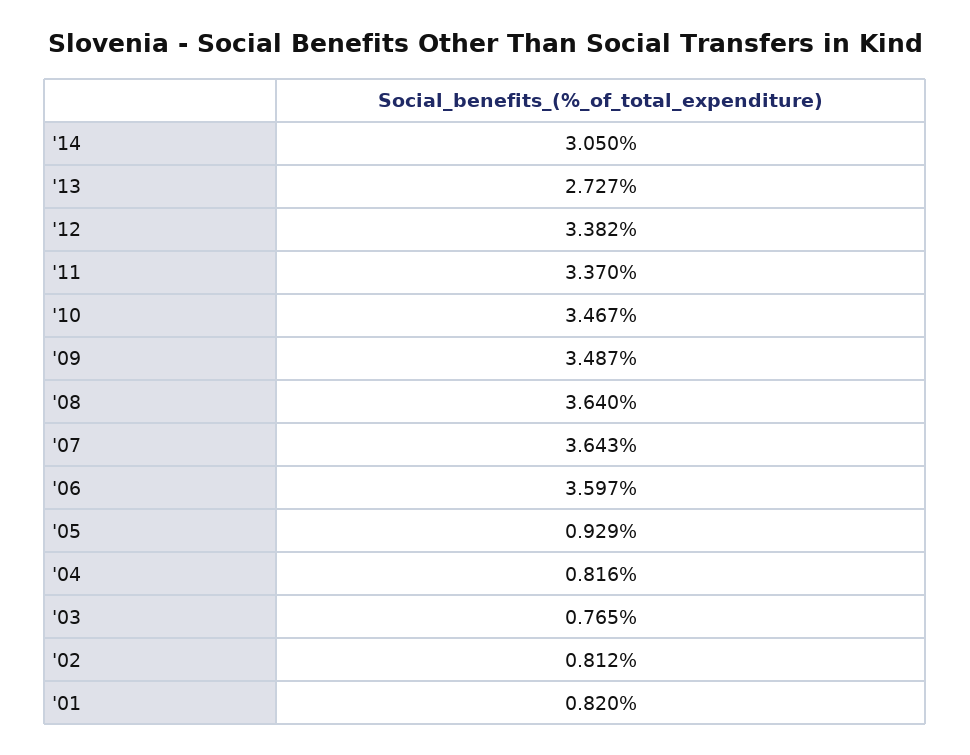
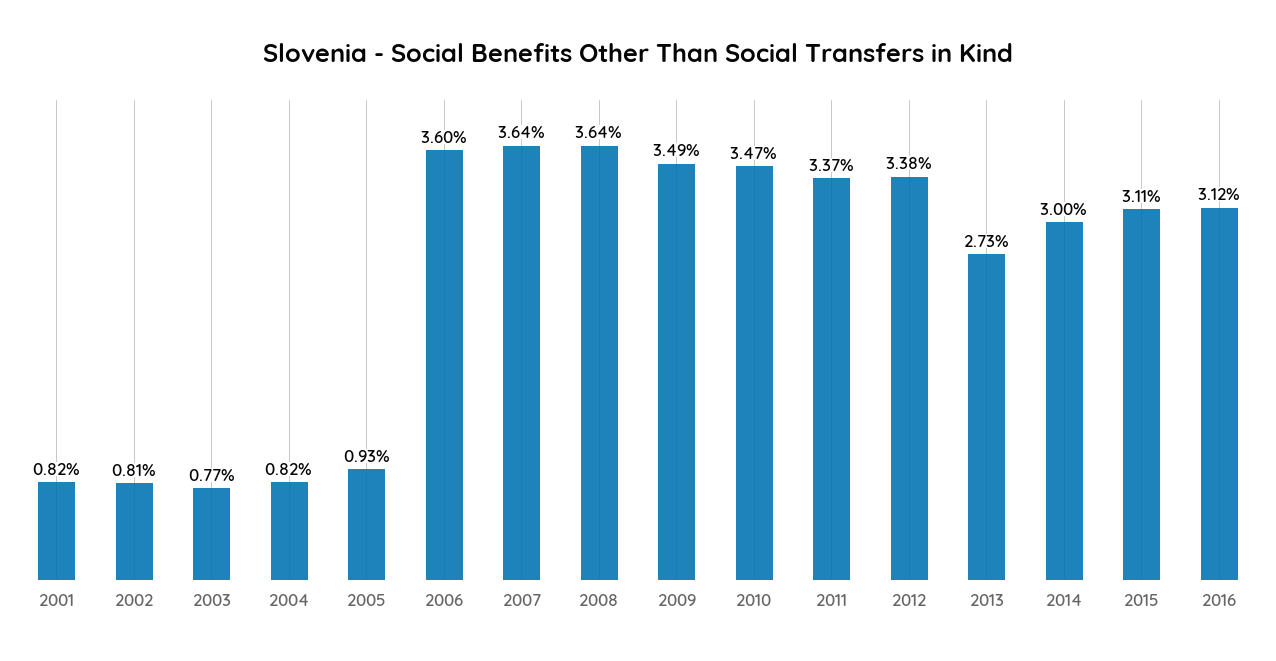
'14: 3.05 -> 3
2015: none -> 3.11
2016: none -> 3.12

